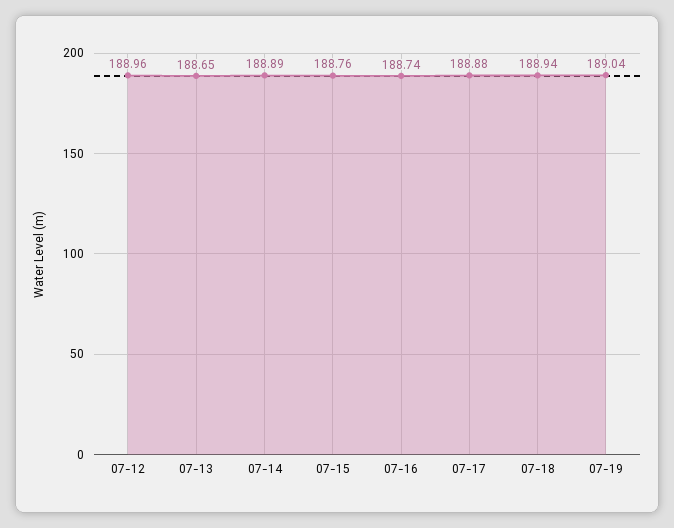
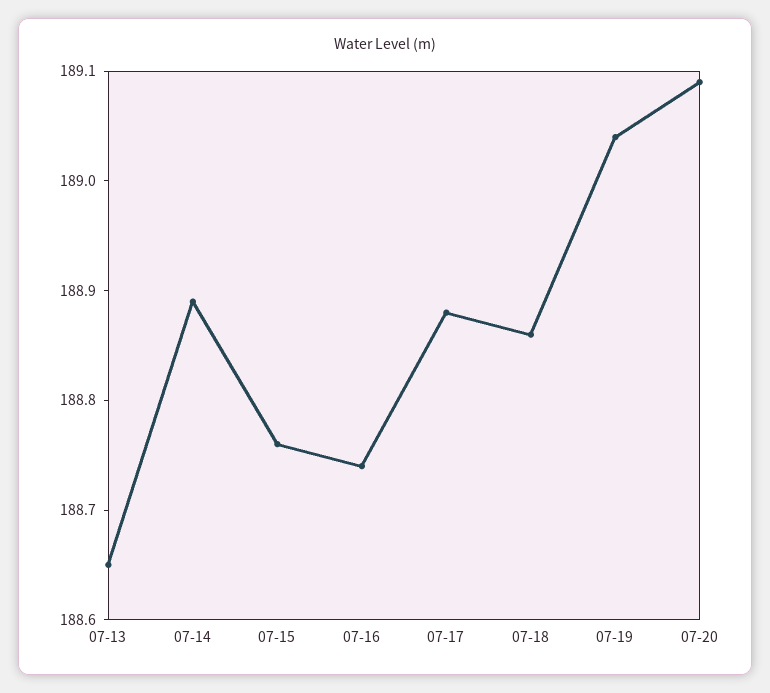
07-12: 188.96 -> none
07-18: 188.94 -> 188.86
07-20: none -> 189.09

